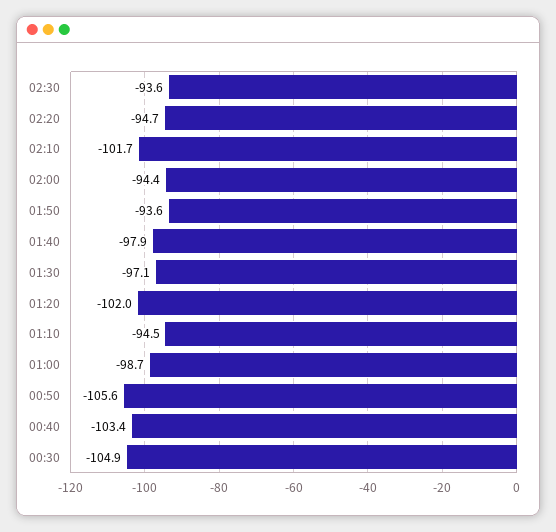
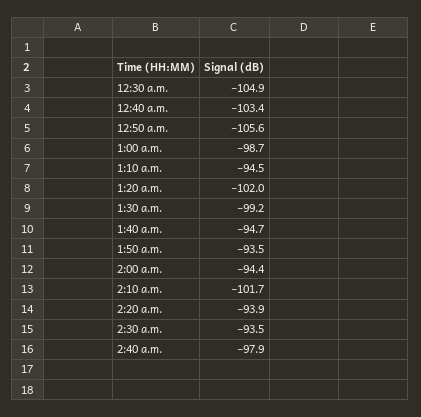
02:30: -93.6 -> -93.5
02:20: -94.7 -> -93.9
01:50: -93.6 -> -93.5
01:40: -97.9 -> -94.7
01:30: -97.1 -> -99.2
2:40 a.m.: none -> -97.9

